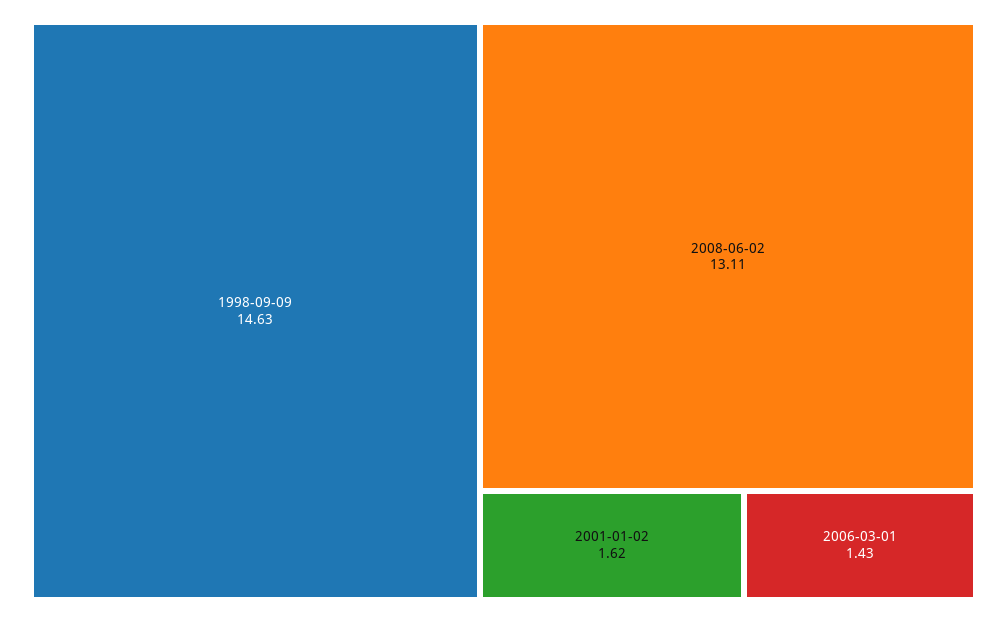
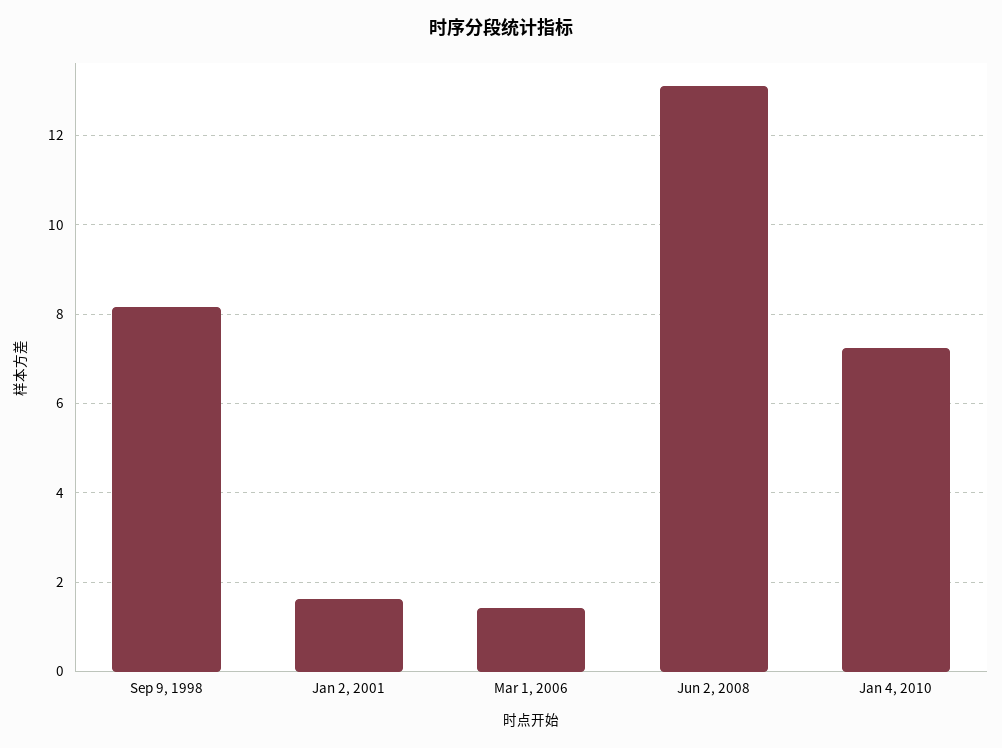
1998-09-09: 14.63 -> 8.2
Jan 4, 2010: none -> 7.2

